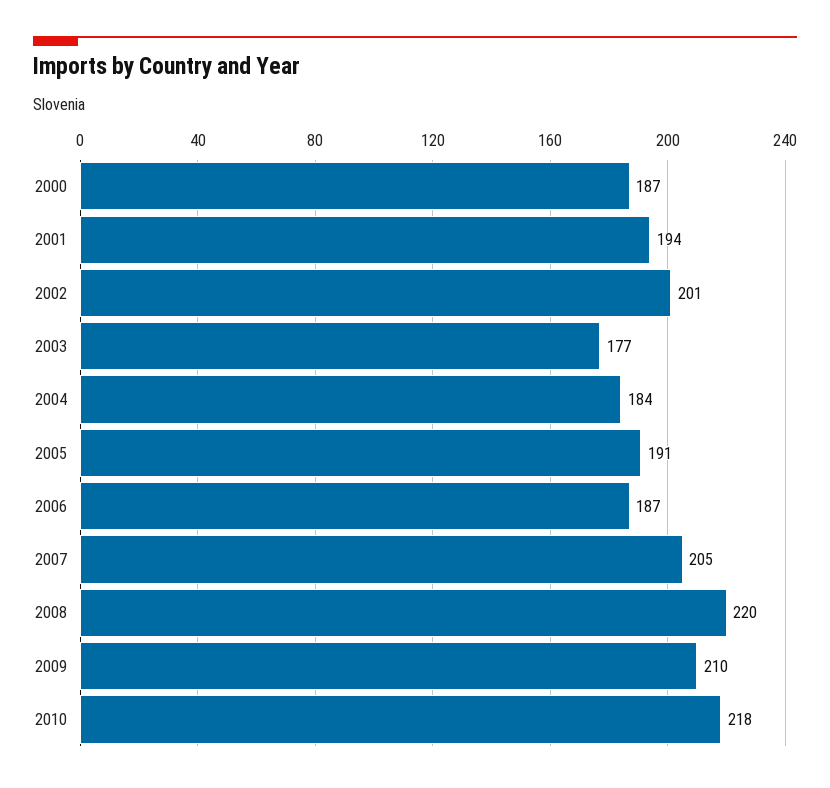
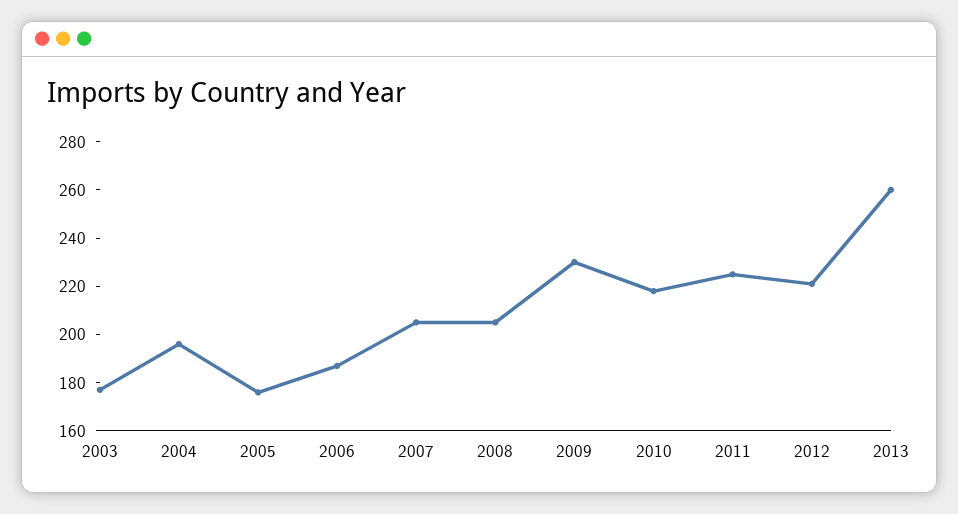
2000: 187 -> none
2001: 194 -> none
2002: 201 -> none
2004: 184 -> 195
2005: 191 -> 175
2008: 220 -> 205
2009: 210 -> 230
2011: none -> 225
2012: none -> 220
2013: none -> 260

